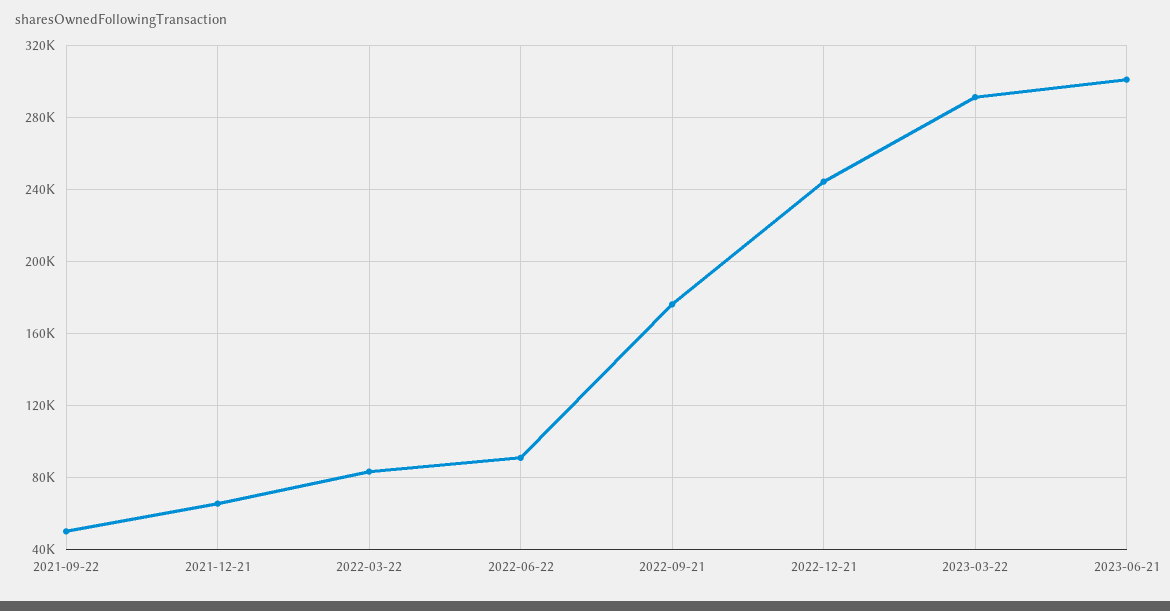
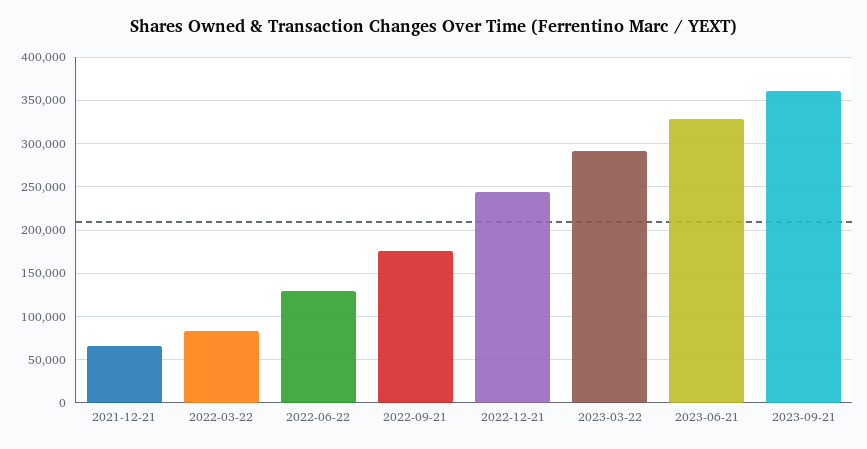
2021-09-22: 50000 -> none
2022-06-22: 90000 -> 130000
2023-06-21: 300000 -> 330000
2023-09-21: none -> 360000

